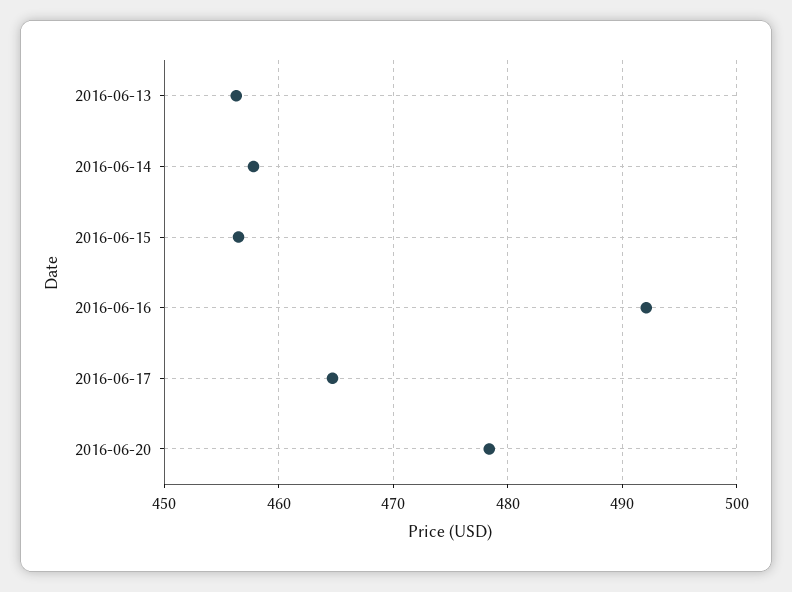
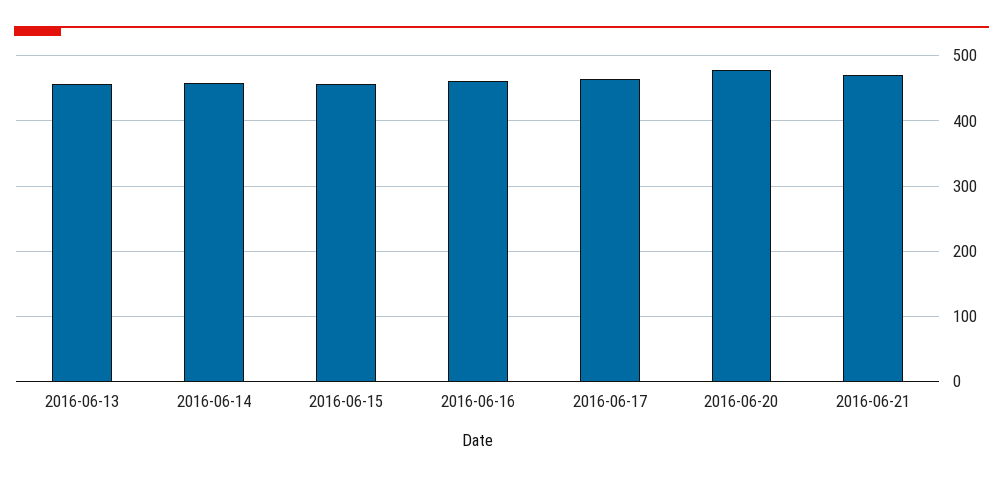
2016-06-16: 492 -> 460
2016-06-21: none -> 470

